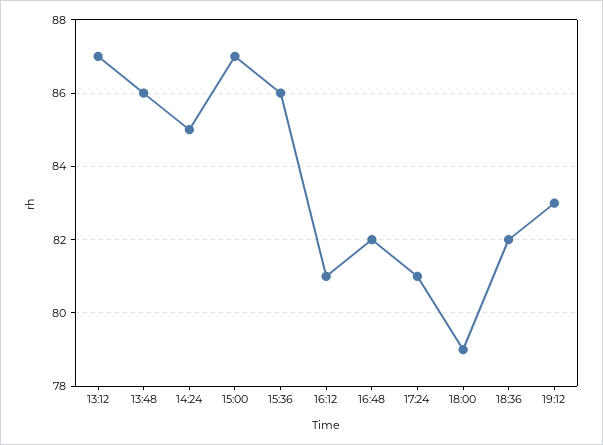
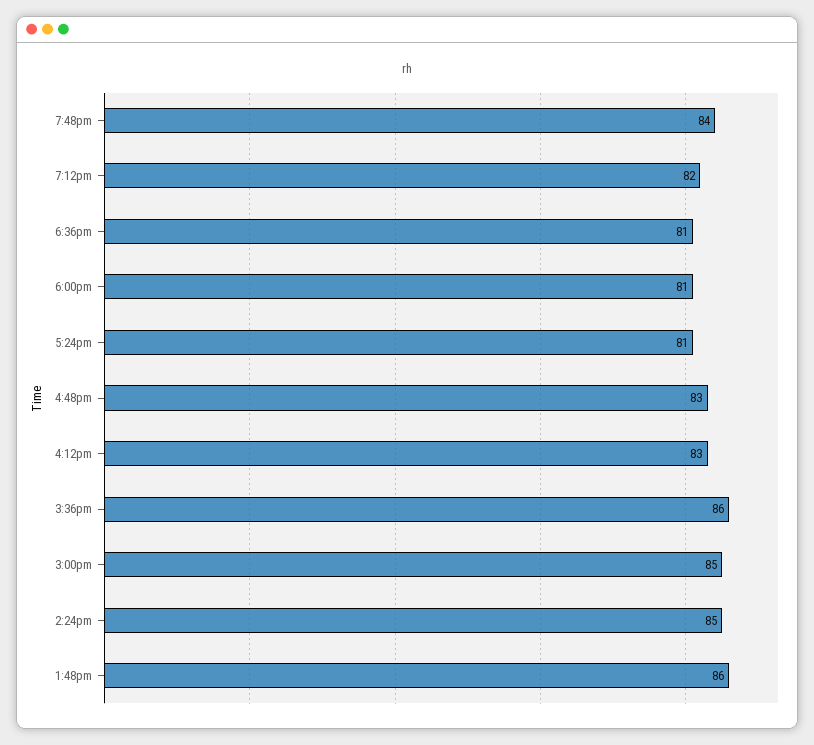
13:12: 87 -> none
15:00: 87 -> 85
16:12: 81 -> 83
16:48: 82 -> 83
18:00: 79 -> 81
18:36: 82 -> 81
19:12: 83 -> 82
7:48pm: none -> 84

